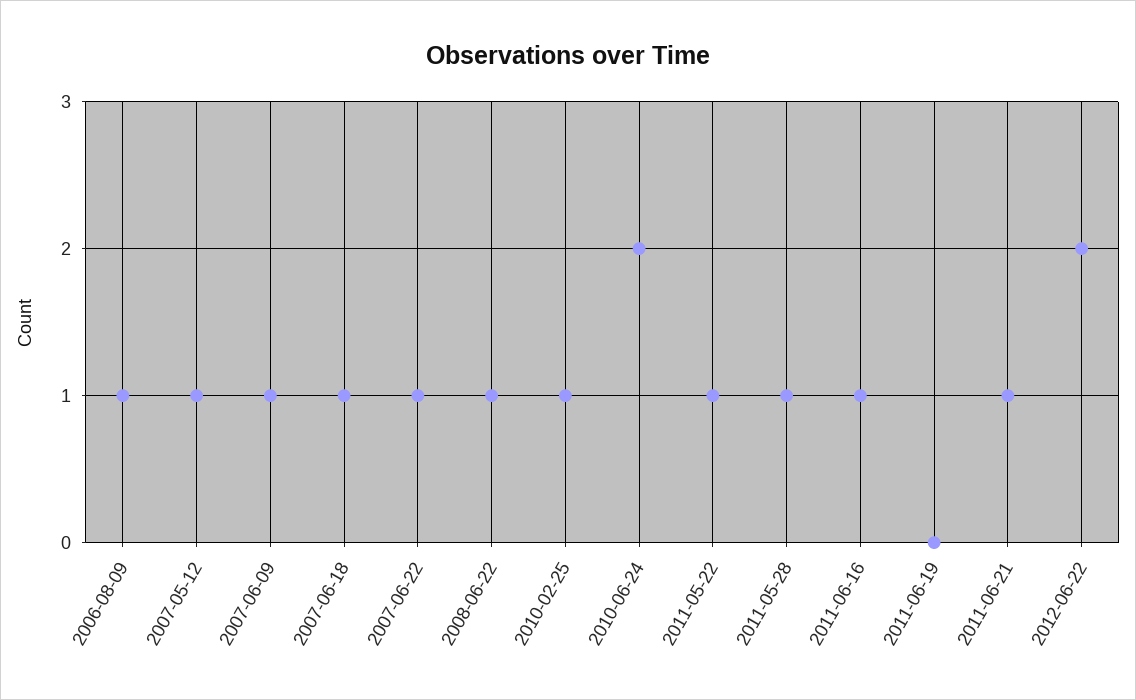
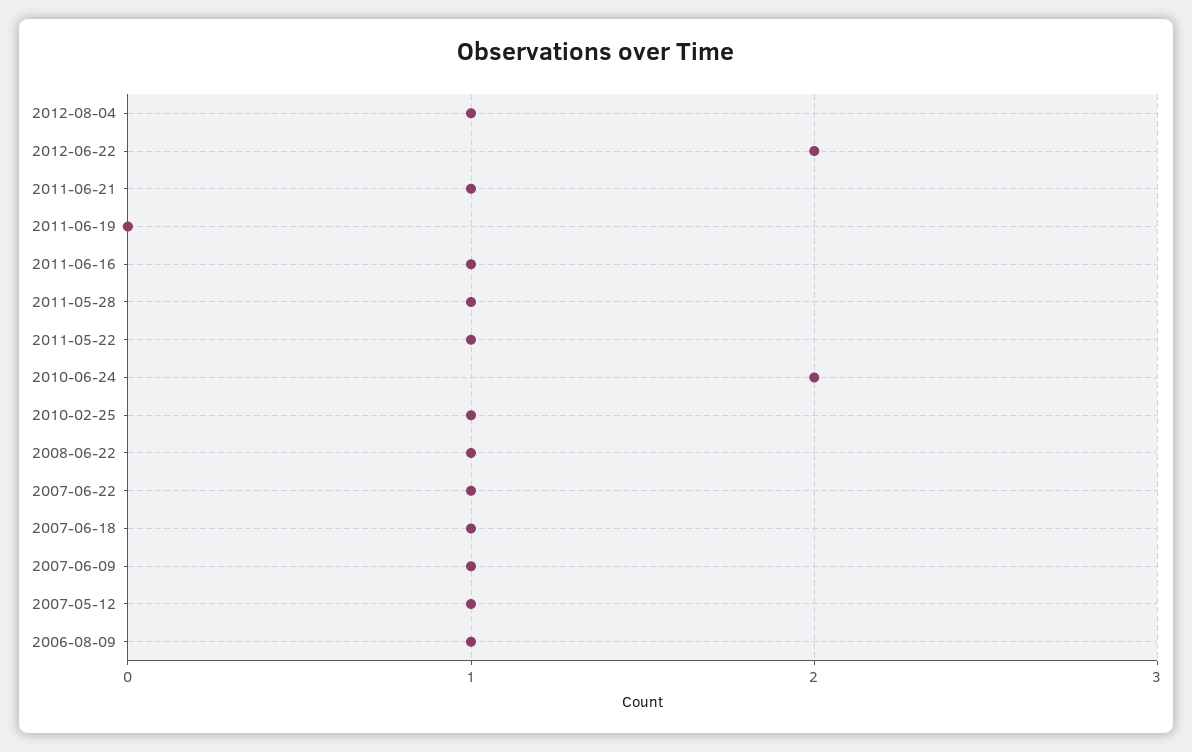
2012-08-04: none -> 1

